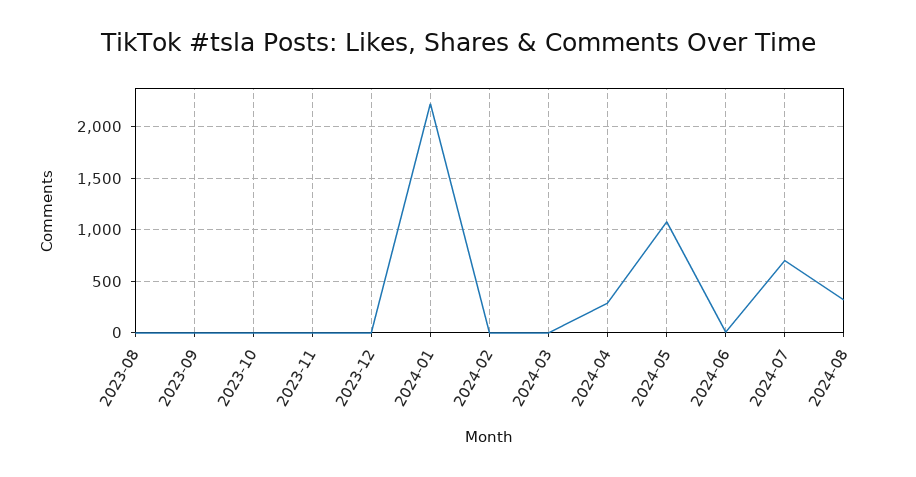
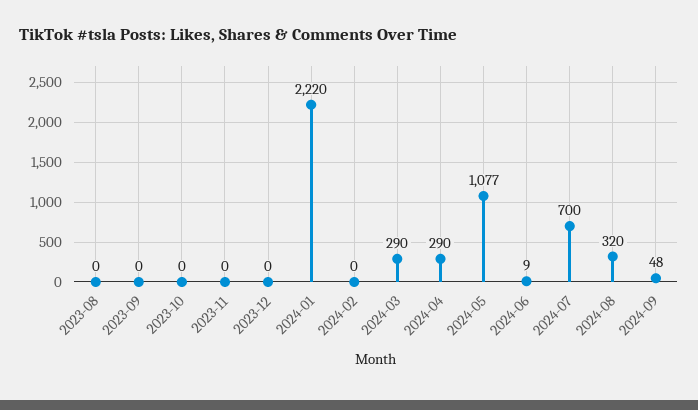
2024-03: 0 -> 290
2024-09: none -> 48

